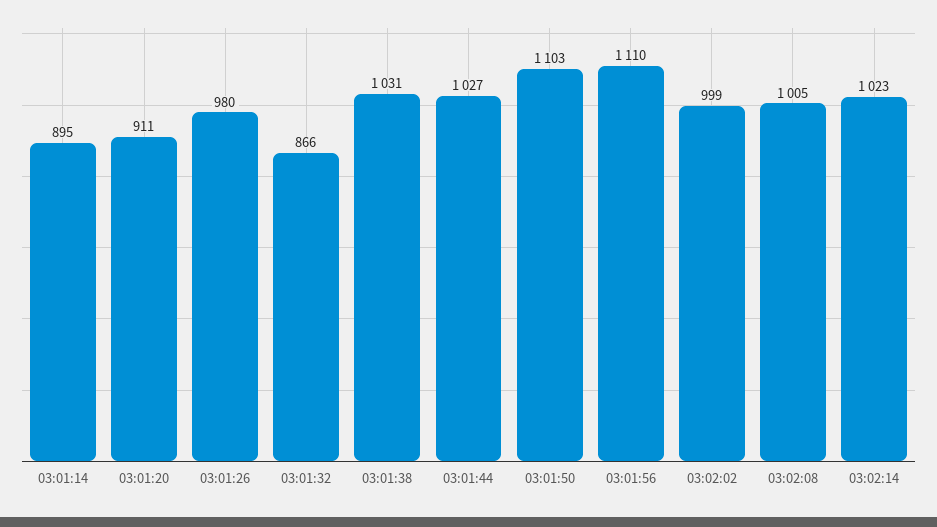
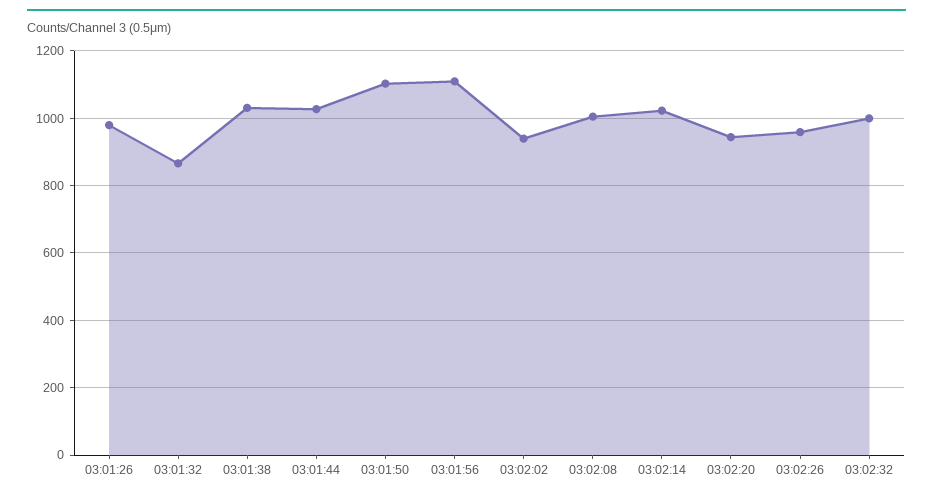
03:01:14: 895 -> none
03:01:20: 911 -> none
03:02:02: 999 -> 940
03:02:20: none -> 940
03:02:26: none -> 960
03:02:32: none -> 1000

